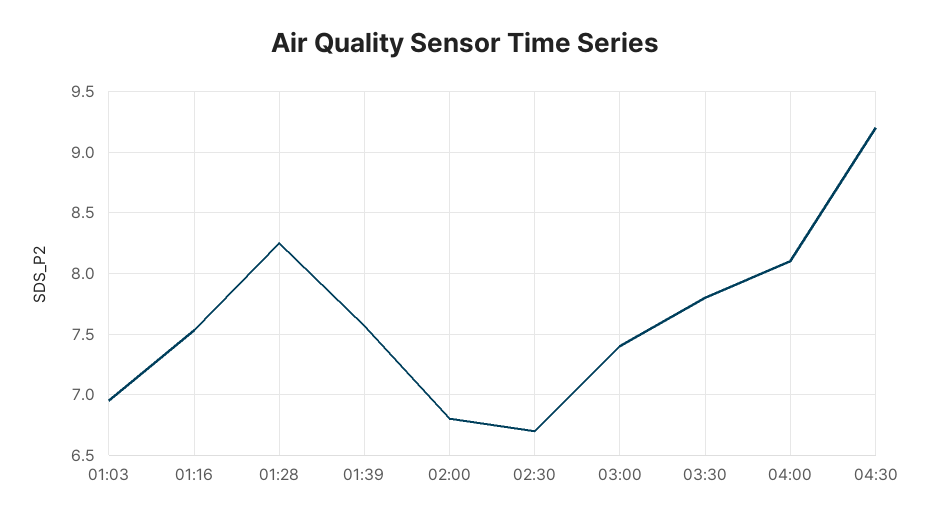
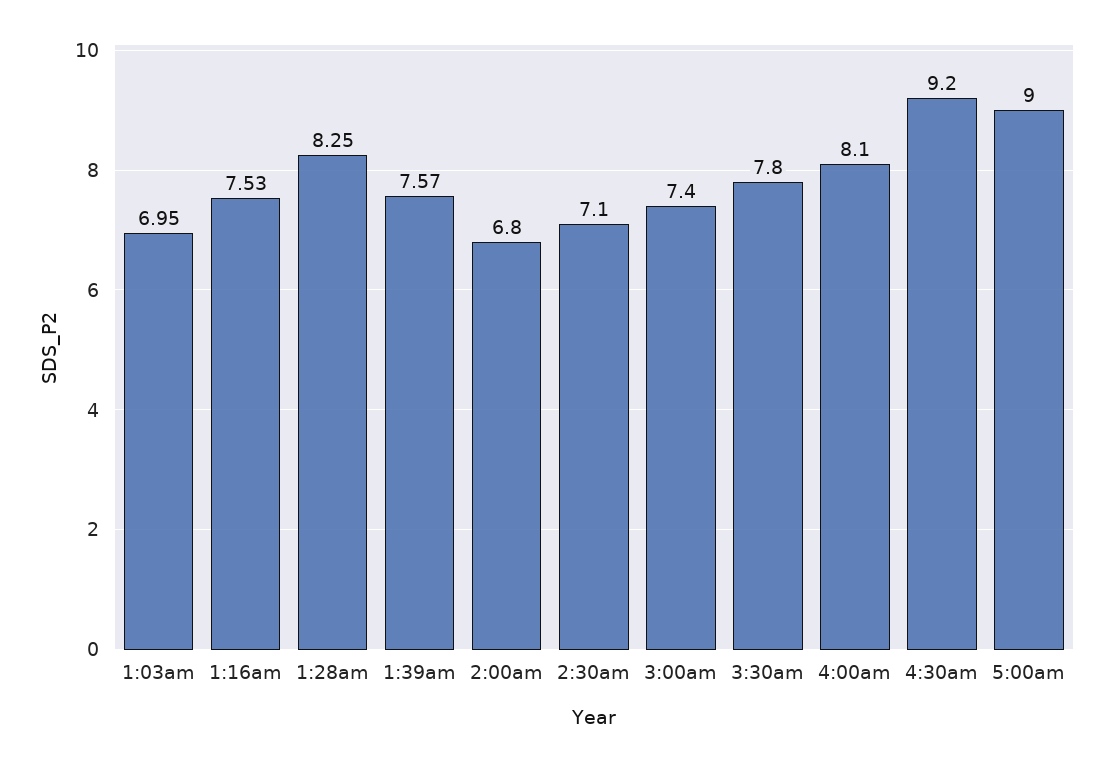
02:30: 6.7 -> 7.1
5:00am: none -> 9

